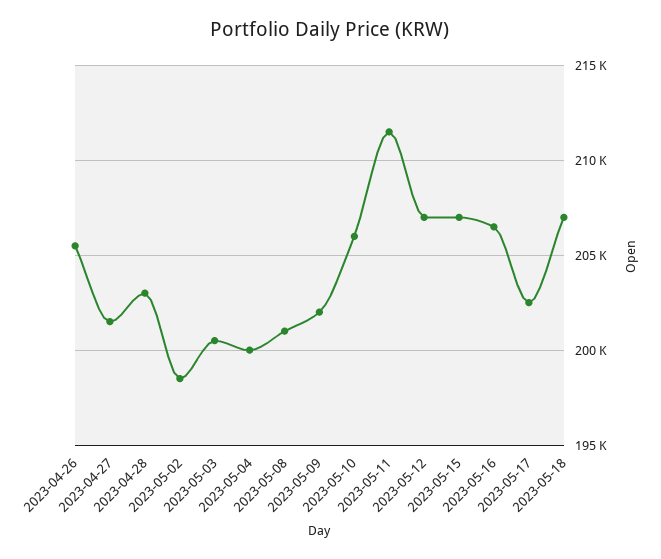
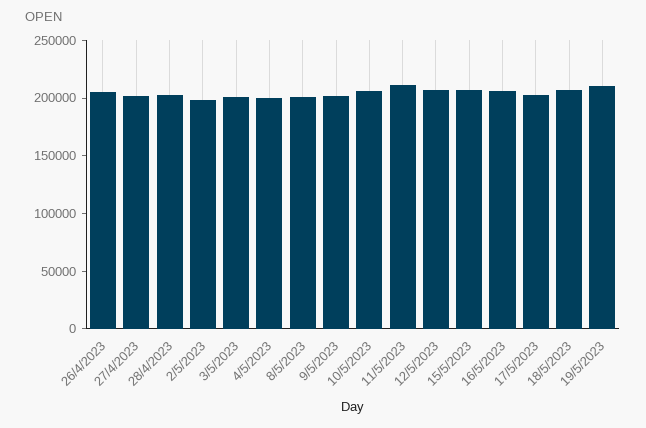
19/5/2023: none -> 210000

